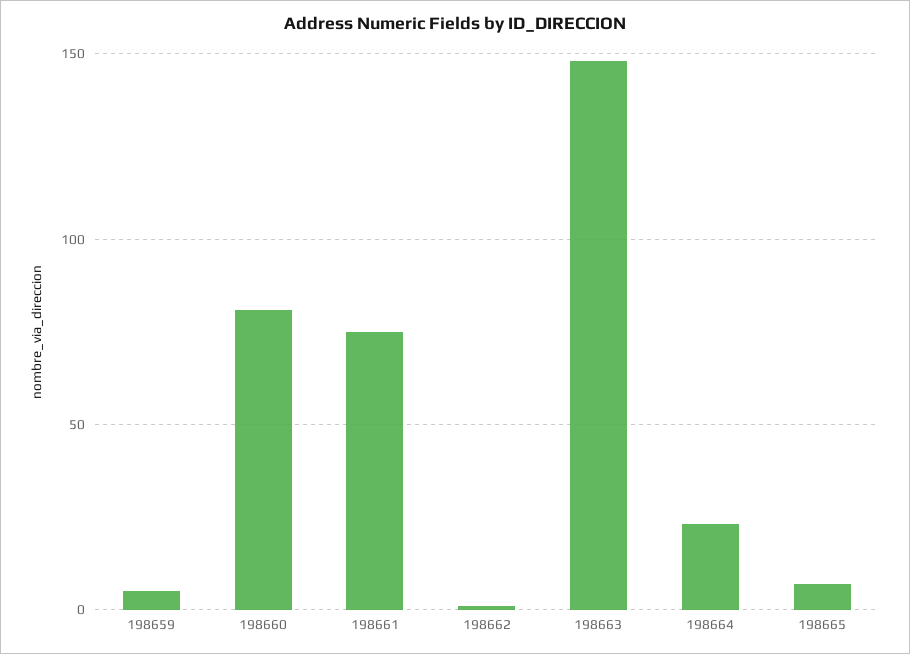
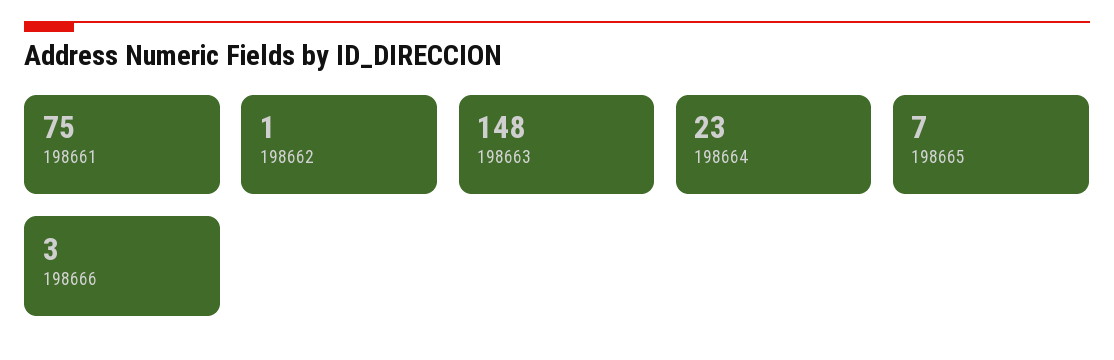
198659: 5 -> none
198660: 80 -> none
198666: none -> 3

